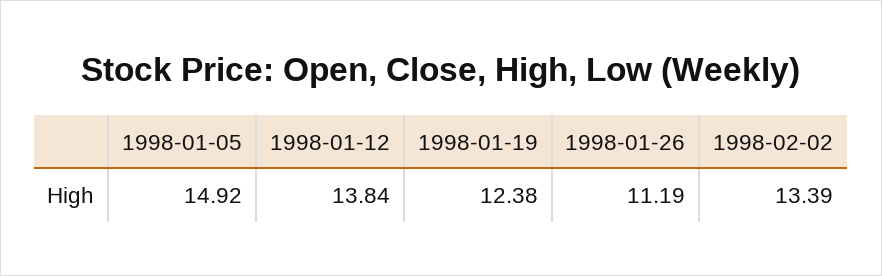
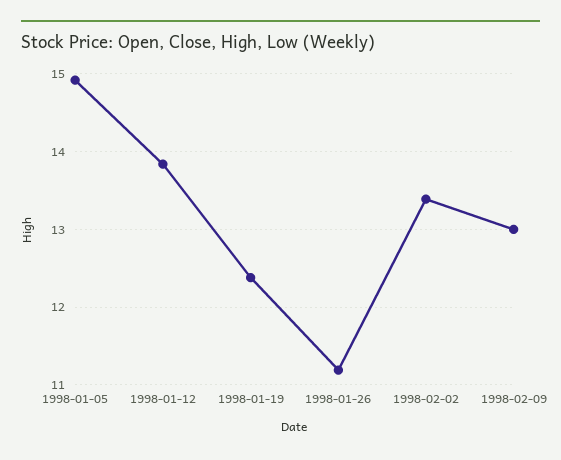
1998-02-09: none -> 13

